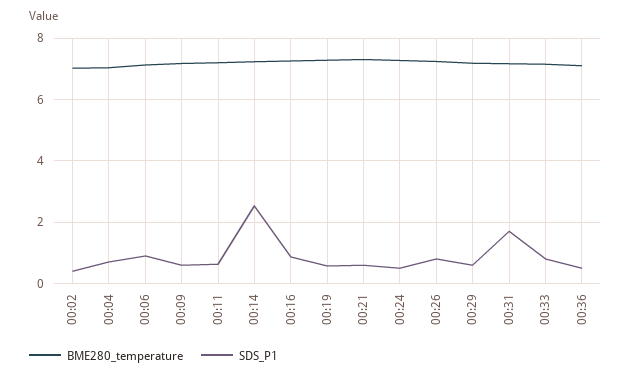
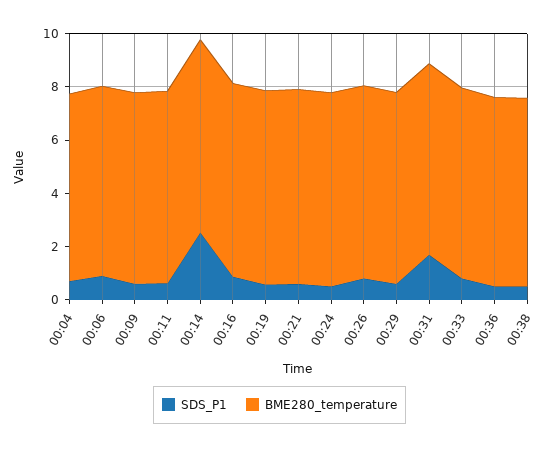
BME280_temperature, 00:02: 7 -> none
SDS_P1, 00:02: 0.4 -> none
SDS_P1, 00:38: none -> 0.5
BME280_temperature, 00:38: none -> 7

